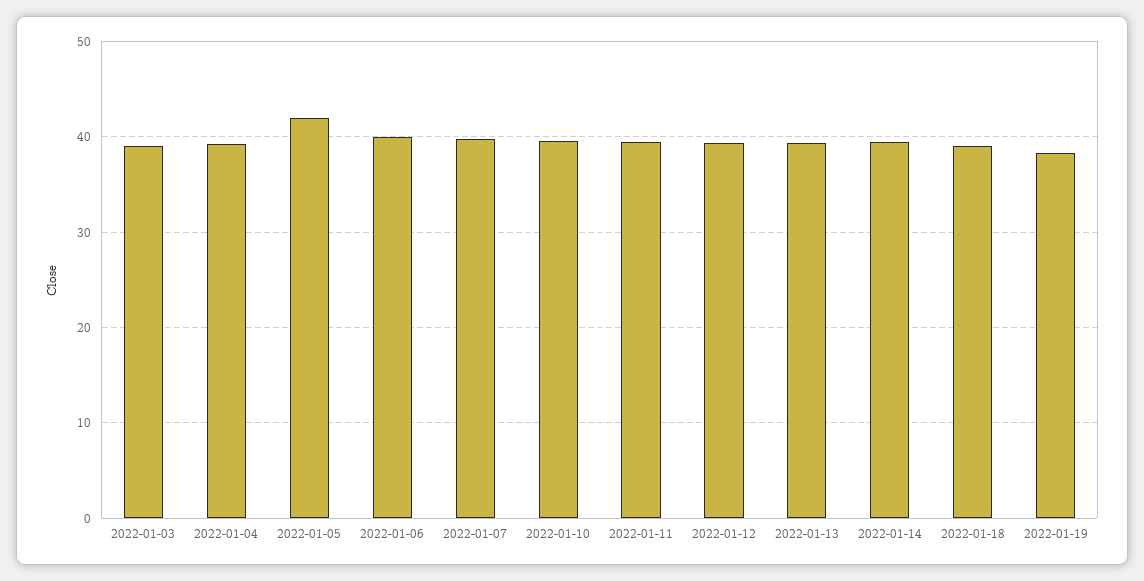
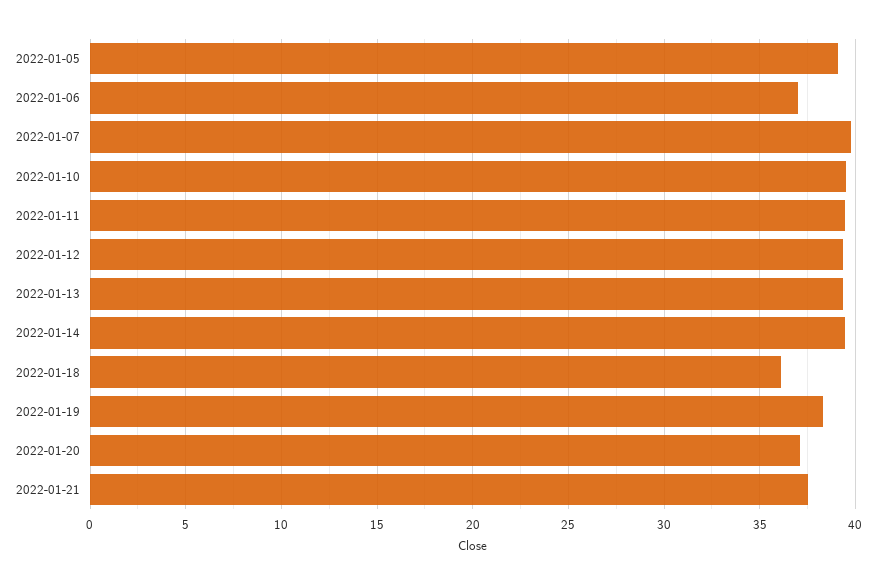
2022-01-03: 39 -> none
2022-01-04: 39 -> none
2022-01-05: 42 -> 39
2022-01-06: 40 -> 37
2022-01-18: 39 -> 36
2022-01-20: none -> 37
2022-01-21: none -> 37.5

